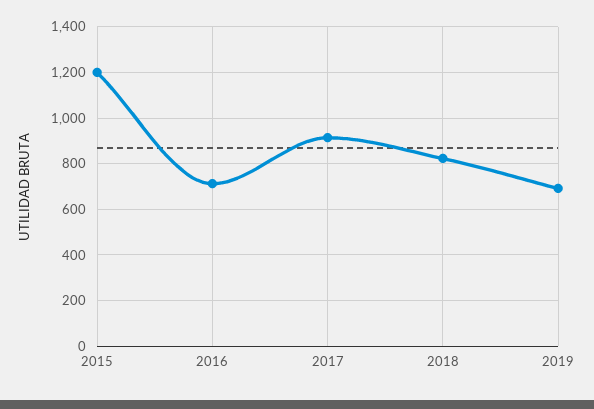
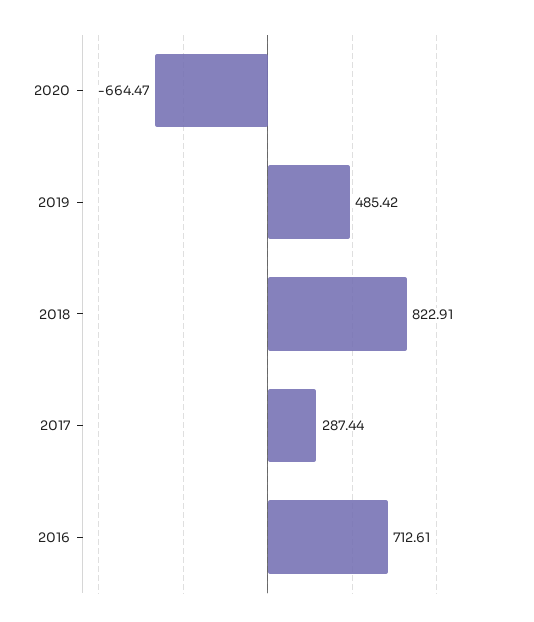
2015: 1200 -> none
2017: 900 -> 287.44
2019: 700 -> 485.42
2020: none -> -664.47

